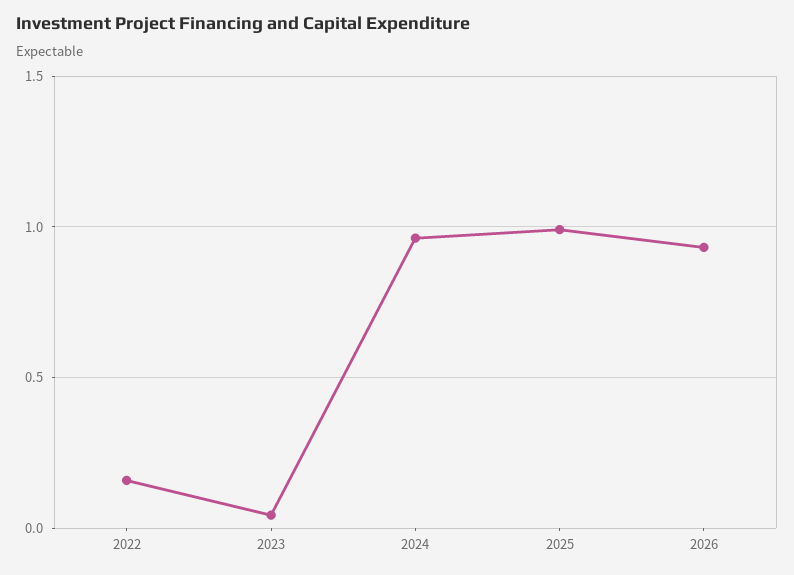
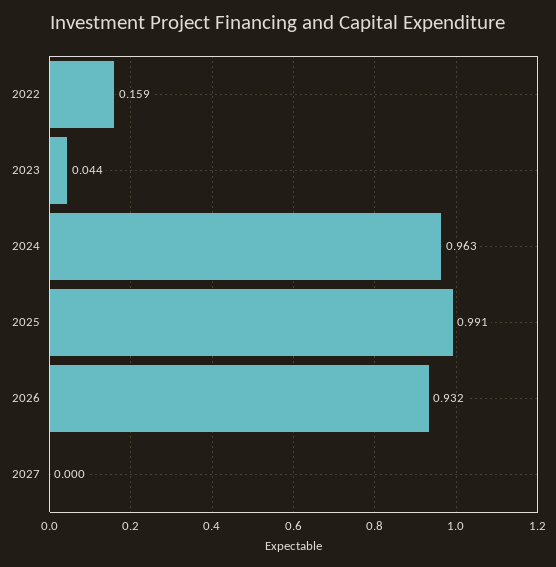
2027: none -> 0

